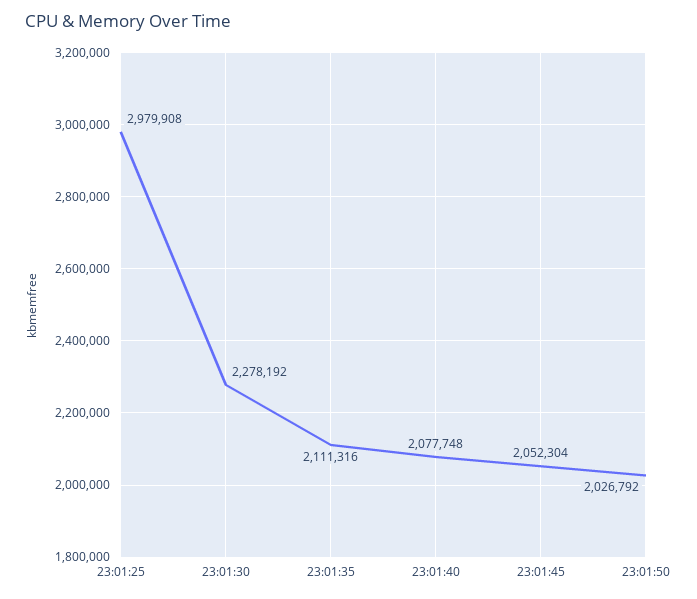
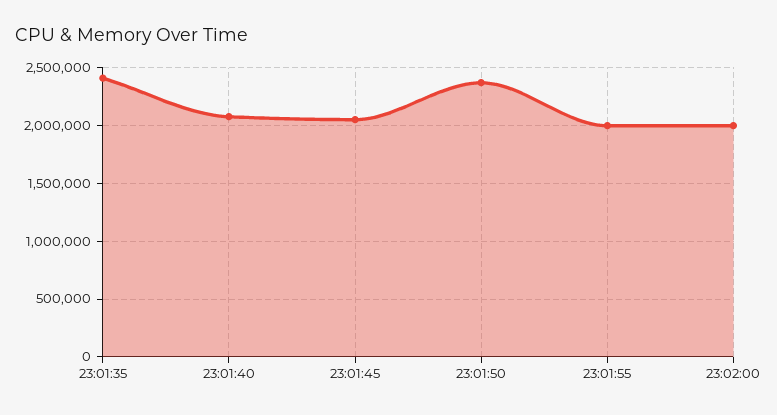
23:01:25: 2979908 -> none
23:01:30: 2278192 -> none
23:01:35: 2111316 -> 2400000
23:01:50: 2026792 -> 2400000
23:01:55: none -> 2000000
23:02:00: none -> 2000000

